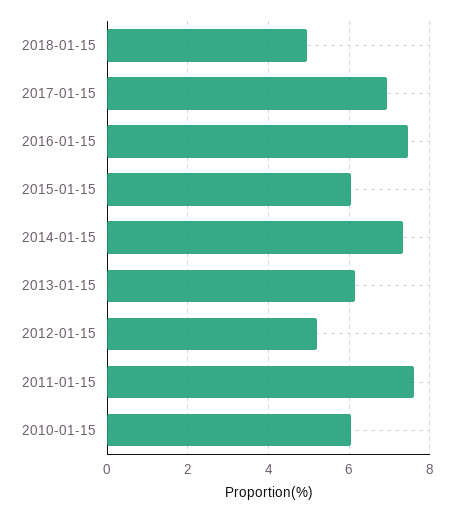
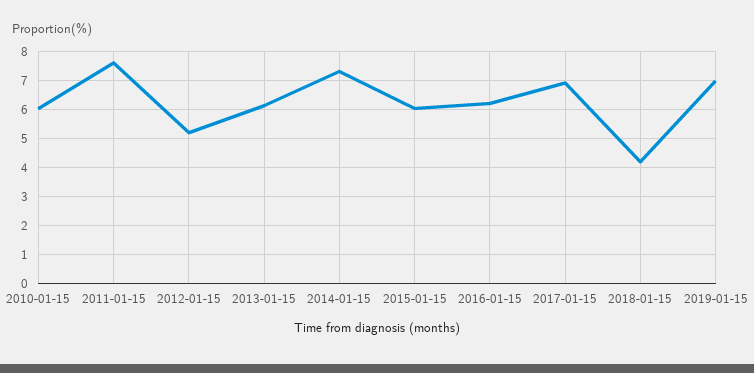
2018-01-15: 5 -> 4.25
2016-01-15: 7.4 -> 6.25
2019-01-15: none -> 7

